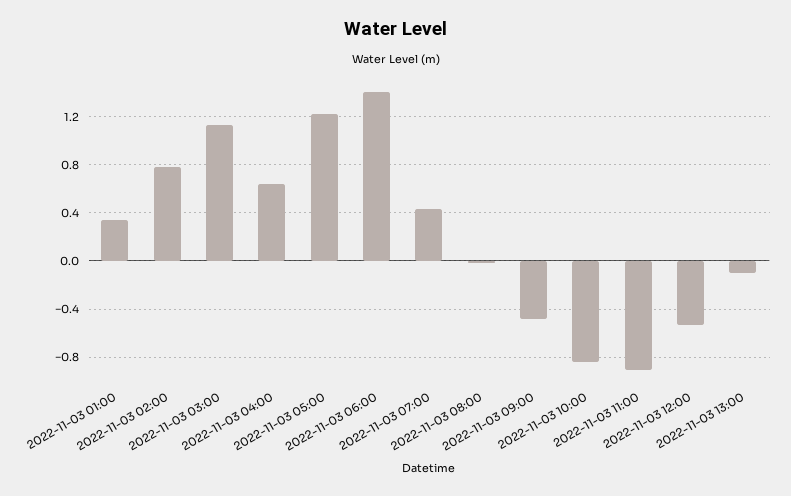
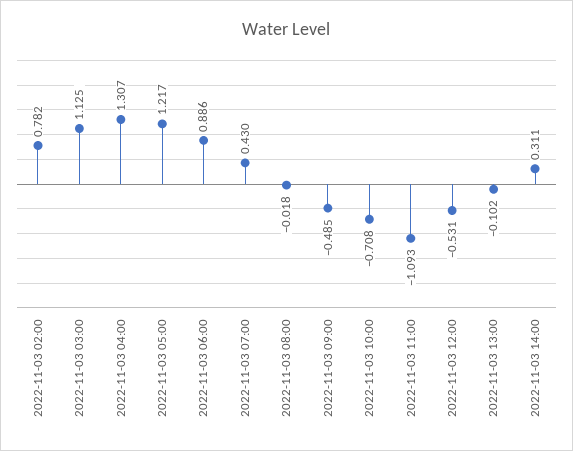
2022-11-03 01:00: 0.35 -> none
2022-11-03 04:00: 0.65 -> 1.307
2022-11-03 06:00: 1.4 -> 0.886
2022-11-03 10:00: -0.85 -> -0.708
2022-11-03 11:00: -0.9 -> -1.093
2022-11-03 14:00: none -> 0.311

